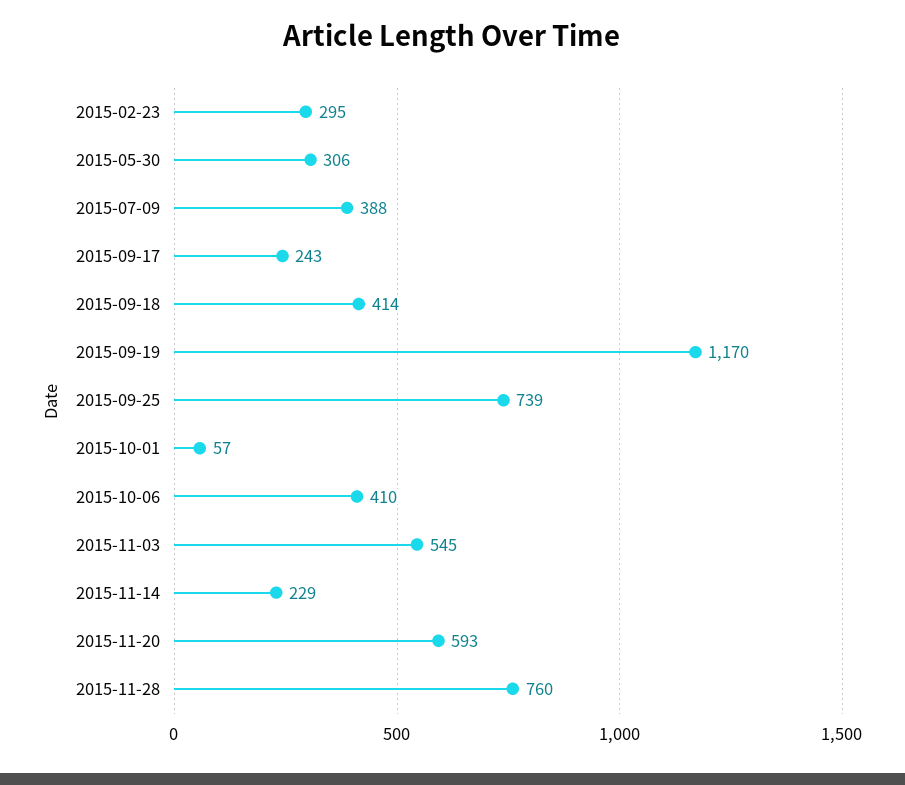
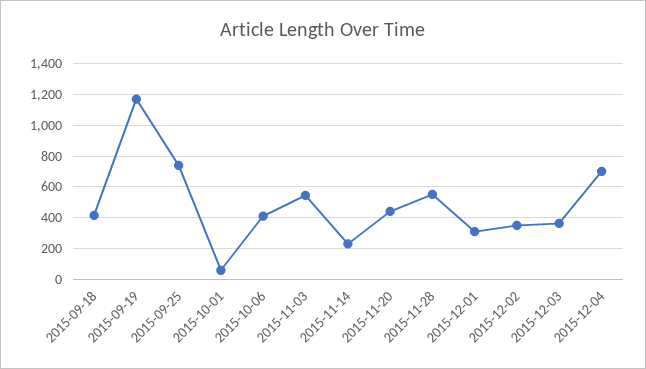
2015-02-23: 295 -> none
2015-05-30: 306 -> none
2015-07-09: 388 -> none
2015-09-17: 243 -> none
2015-11-20: 593 -> 450
2015-11-28: 760 -> 550
2015-12-01: none -> 300
2015-12-02: none -> 350
2015-12-03: none -> 350
2015-12-04: none -> 700

